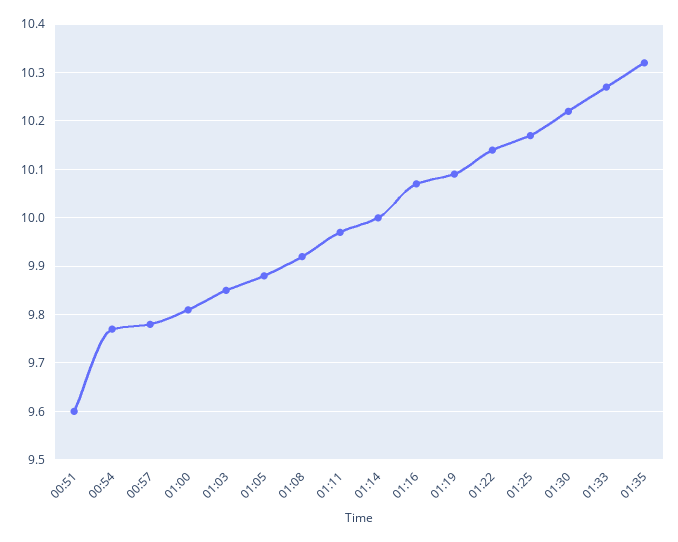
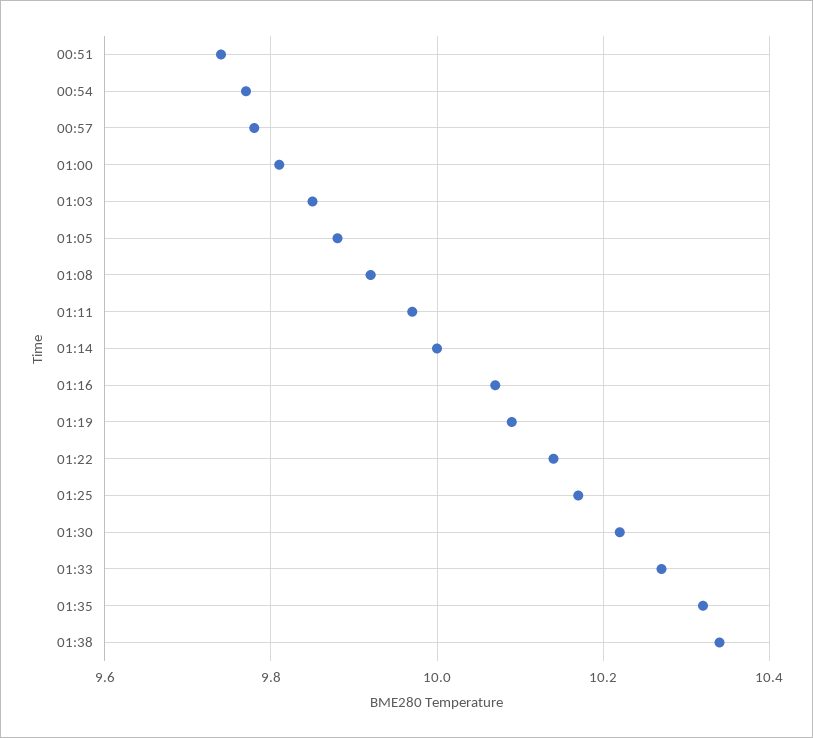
00:51: 9.6 -> 9.75
01:38: none -> 10.35

